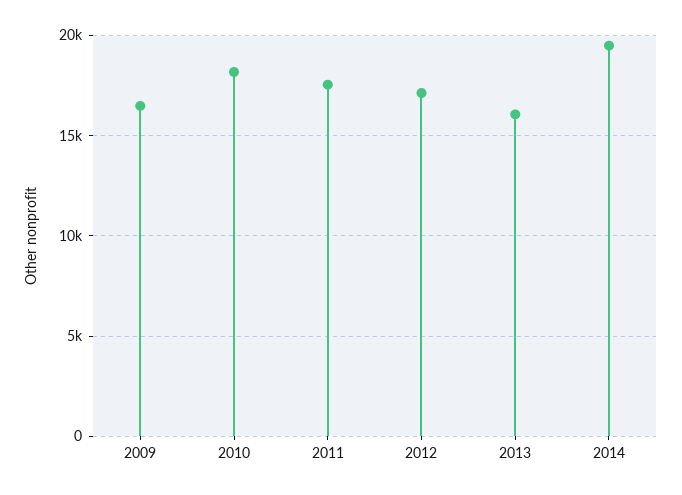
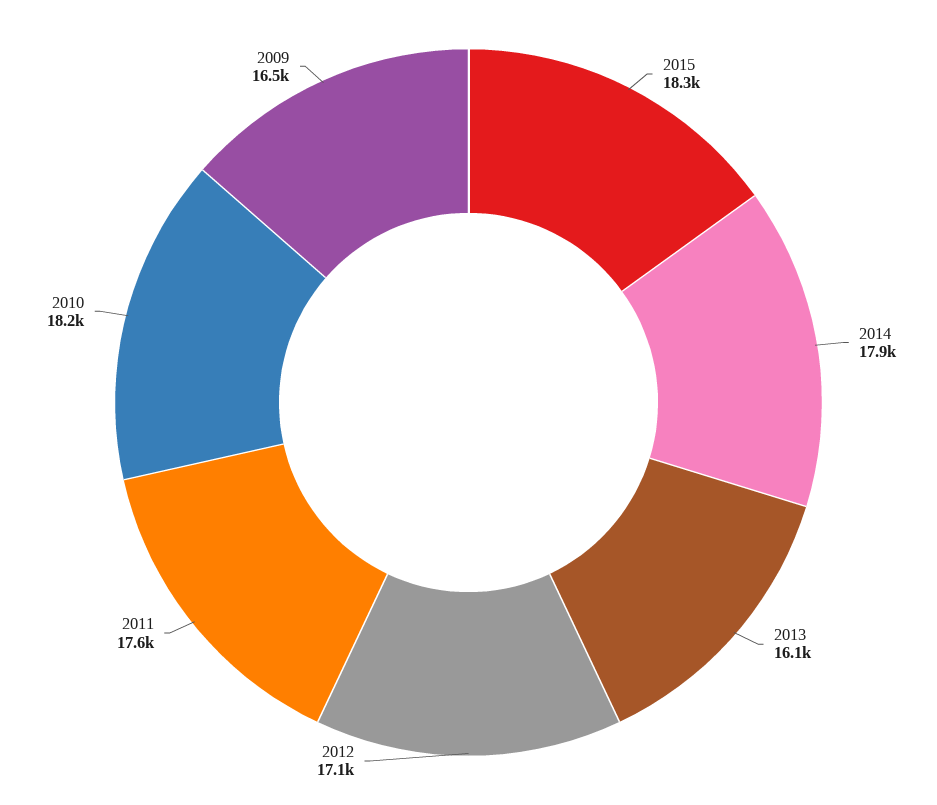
2014: 19500 -> 17900
2015: none -> 18300

